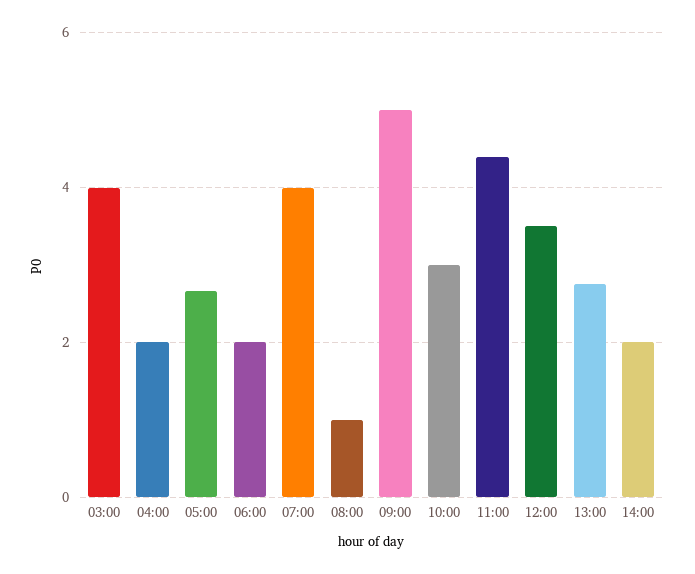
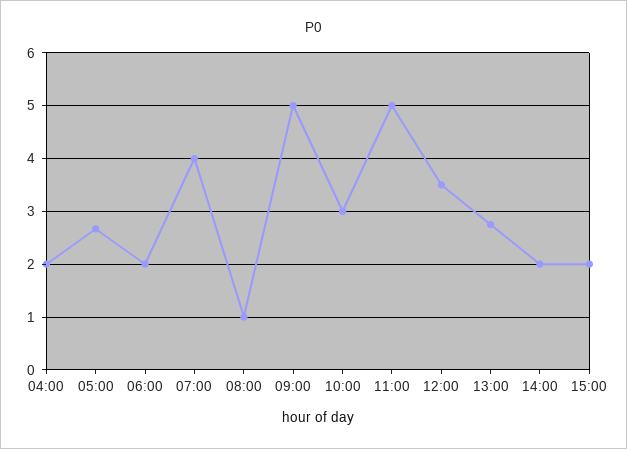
03:00: 4 -> none
11:00: 4.4 -> 5
15:00: none -> 2

